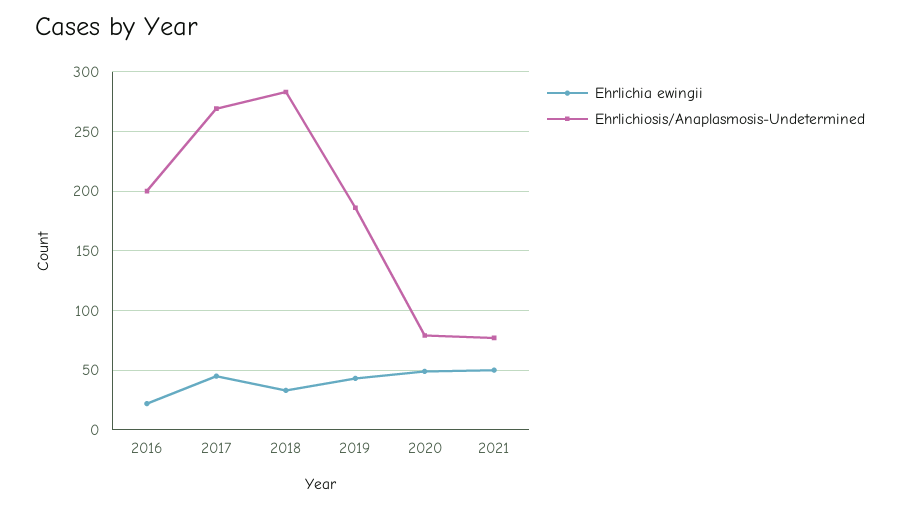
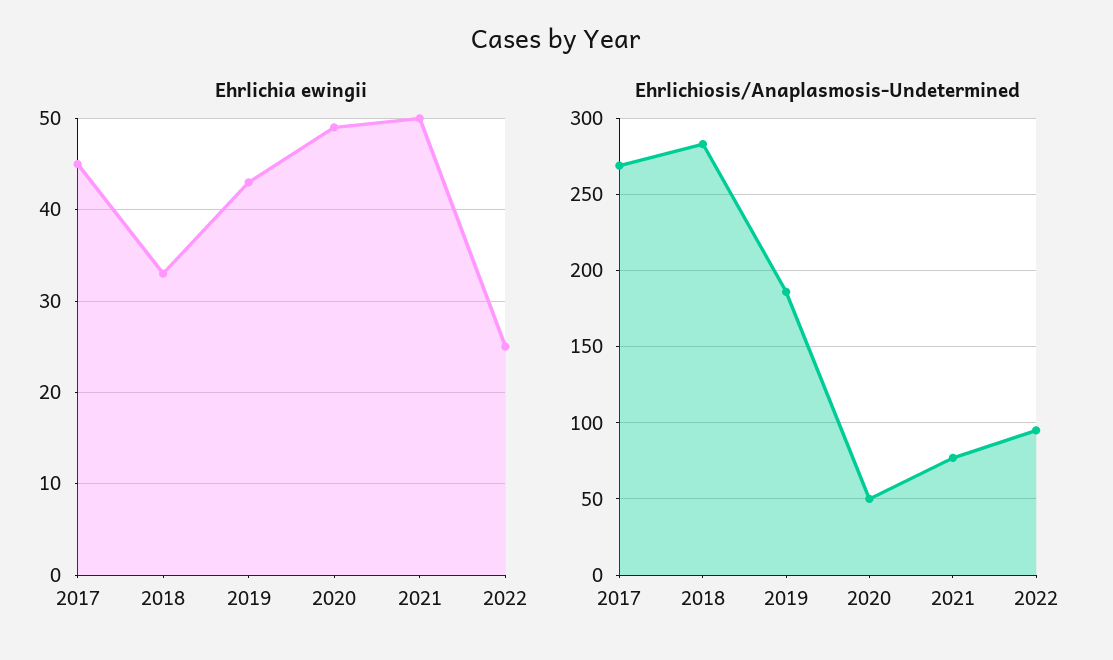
Ehrlichia ewingii, 2016: 20 -> none
Ehrlichiosis/Anaplasmosis-Undetermined, 2016: 200 -> none
Ehrlichiosis/Anaplasmosis-Undetermined, 2020: 80 -> 50
Ehrlichia ewingii, 2022: none -> 25
Ehrlichiosis/Anaplasmosis-Undetermined, 2022: none -> 95

